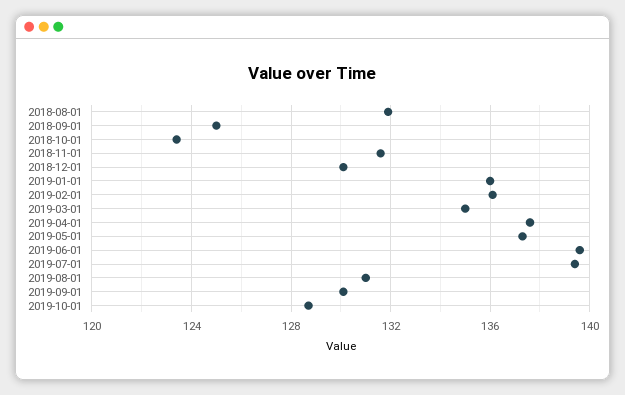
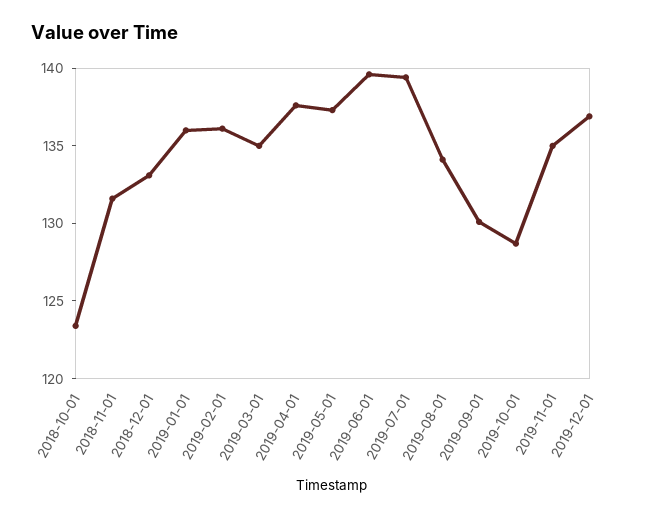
2018-08-01: 132 -> none
2018-09-01: 125 -> none
2018-12-01: 130 -> 133
2019-08-01: 131 -> 134
2019-11-01: none -> 135
2019-12-01: none -> 137

